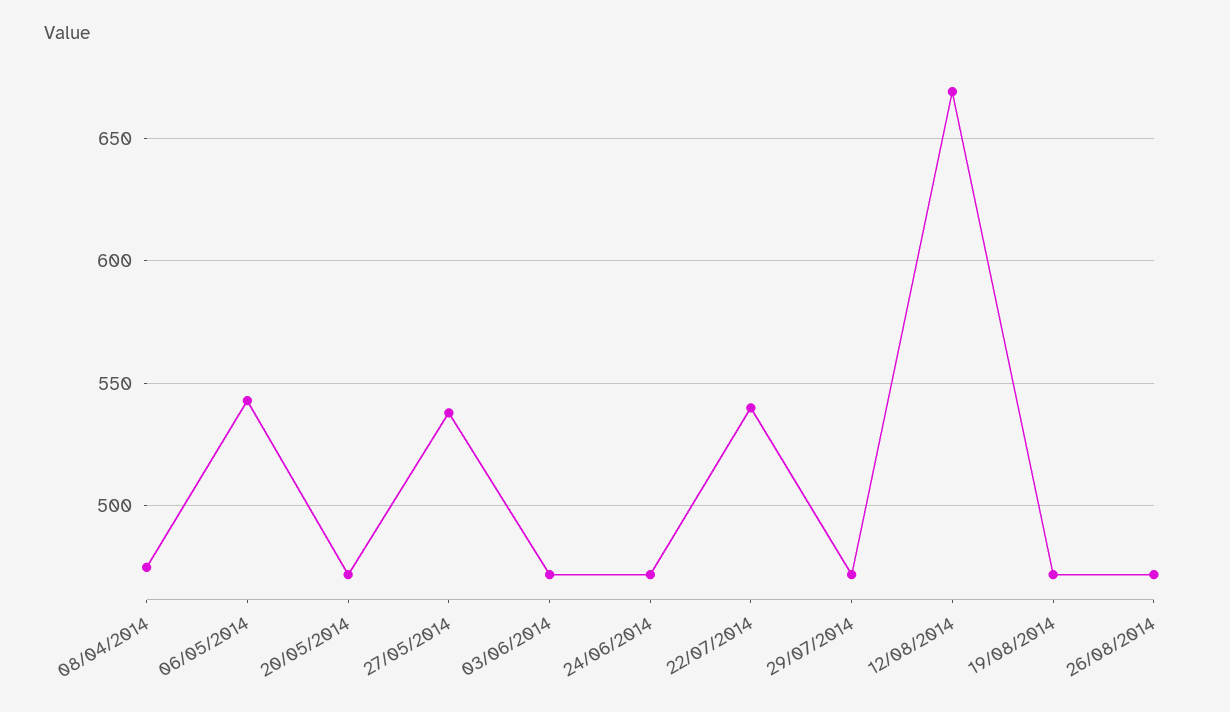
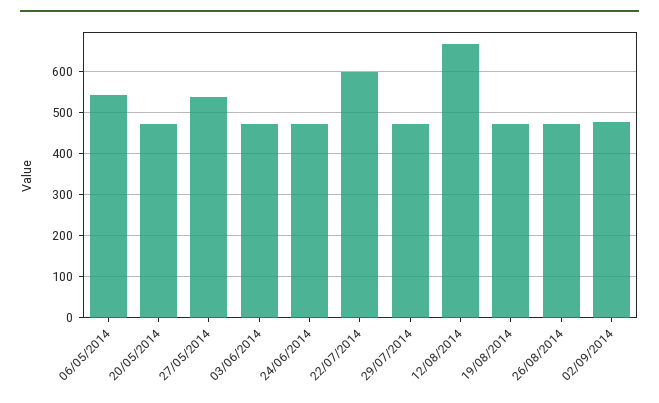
08/04/2014: 475 -> none
22/07/2014: 540 -> 600
02/09/2014: none -> 480

